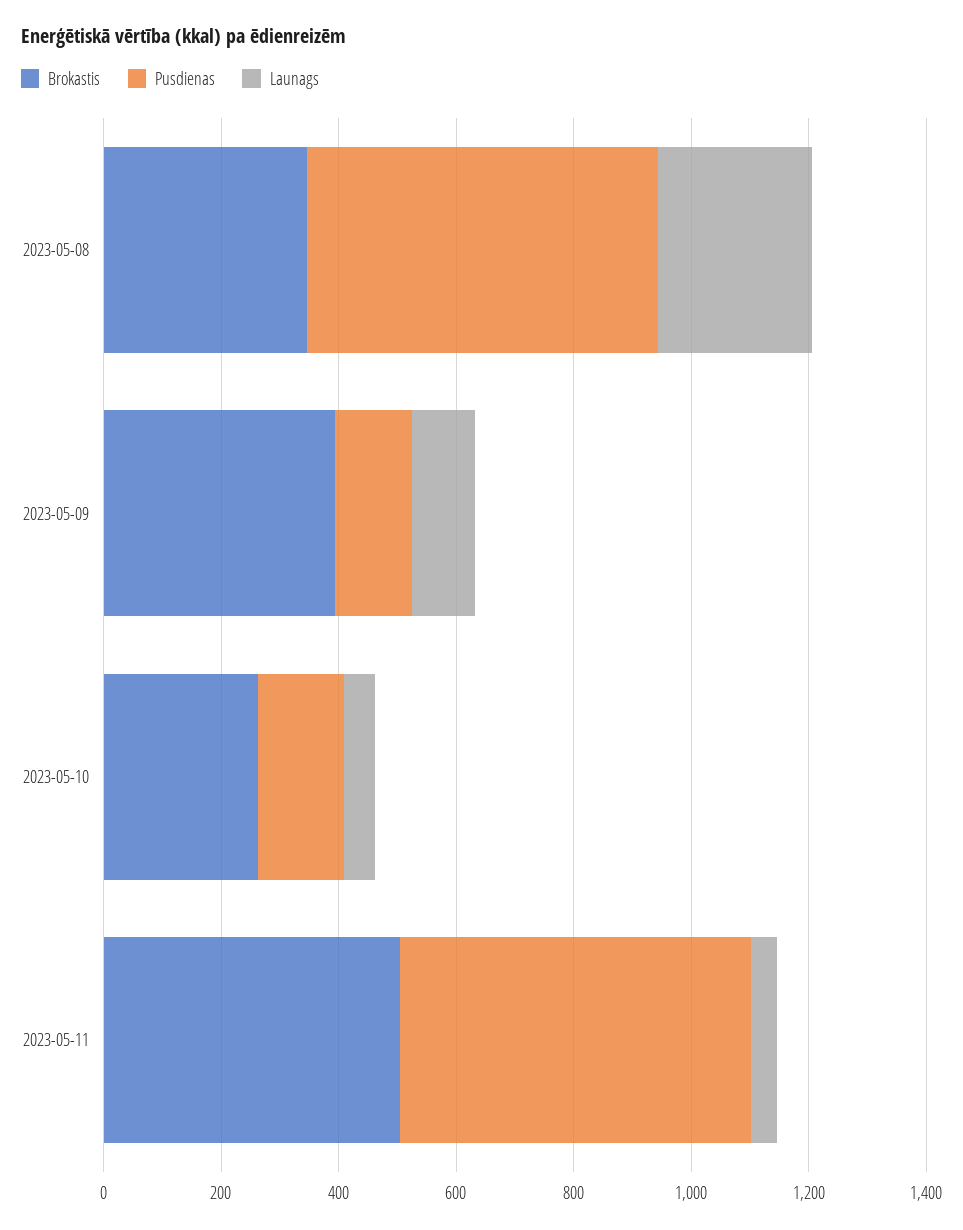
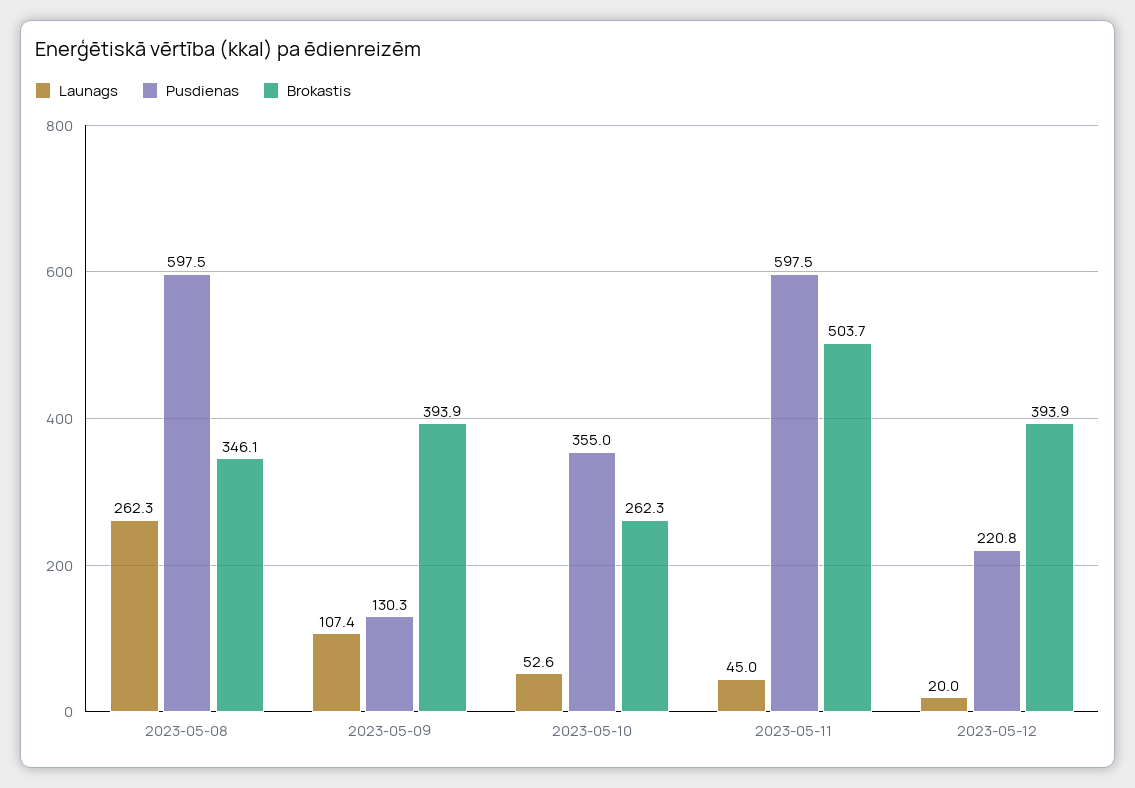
Pusdienas, 2023-05-10: 150 -> 355
Launags, 2023-05-12: none -> 20
Pusdienas, 2023-05-12: none -> 220.8
Brokastis, 2023-05-12: none -> 393.9

